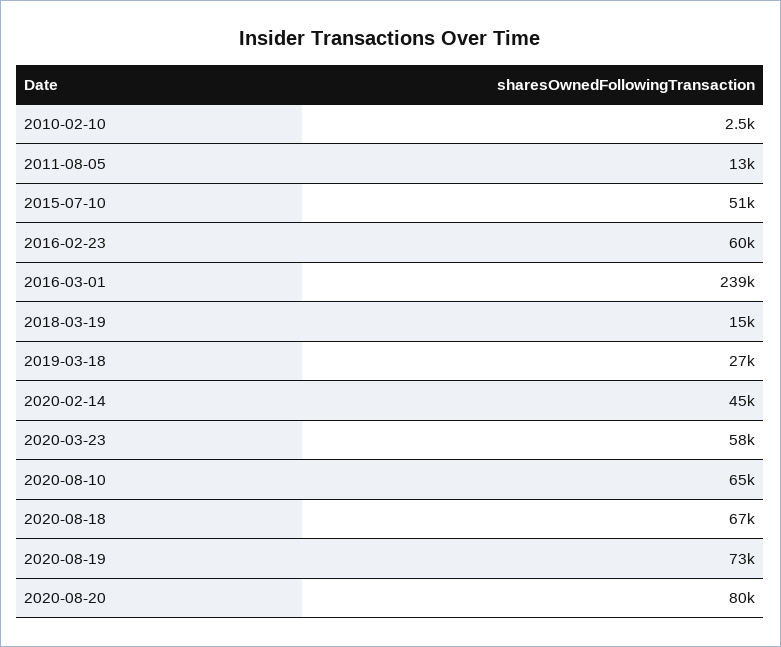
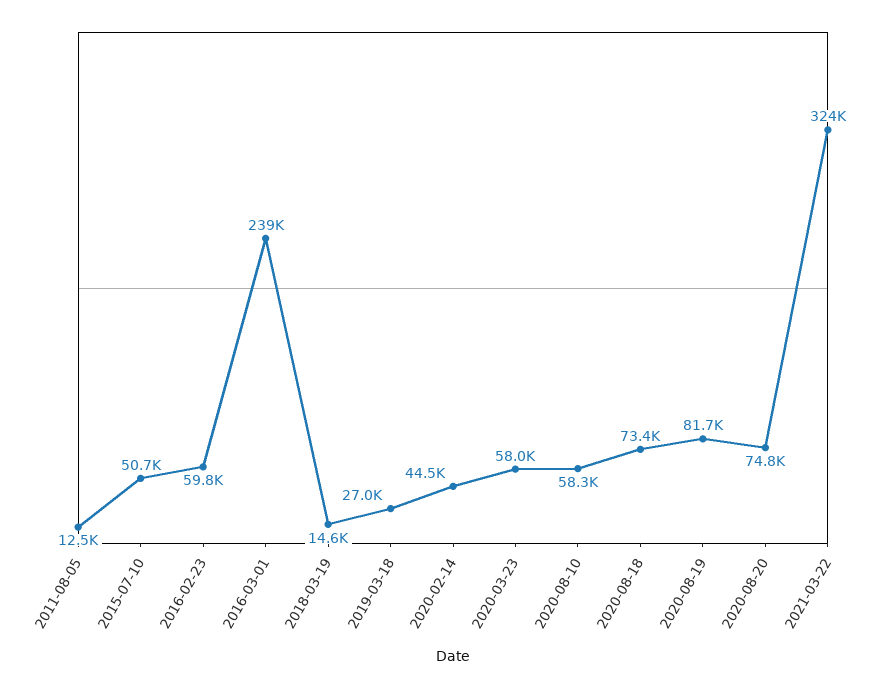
2010-02-10: 2500 -> none
2020-08-10: 65000 -> 58300
2020-08-18: 67000 -> 73400
2020-08-19: 73000 -> 81700
2020-08-20: 80000 -> 74800
2021-03-22: none -> 324000

